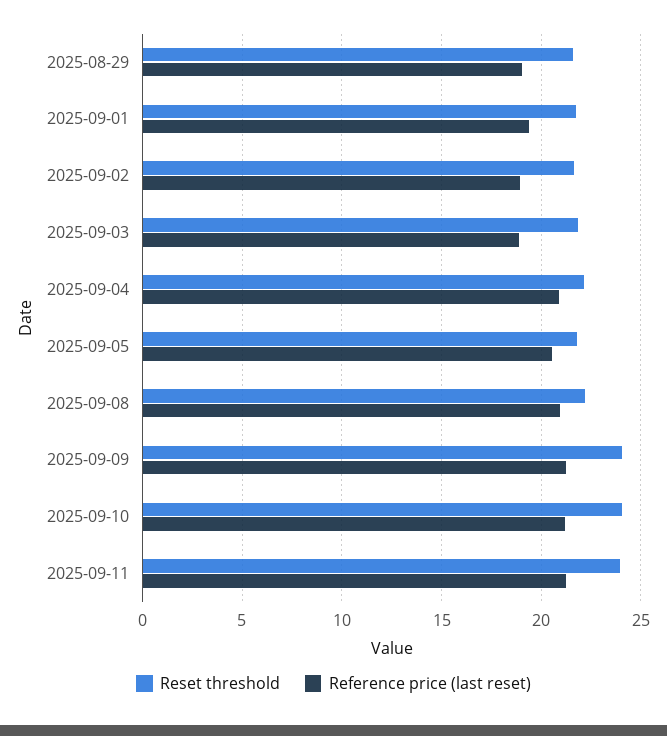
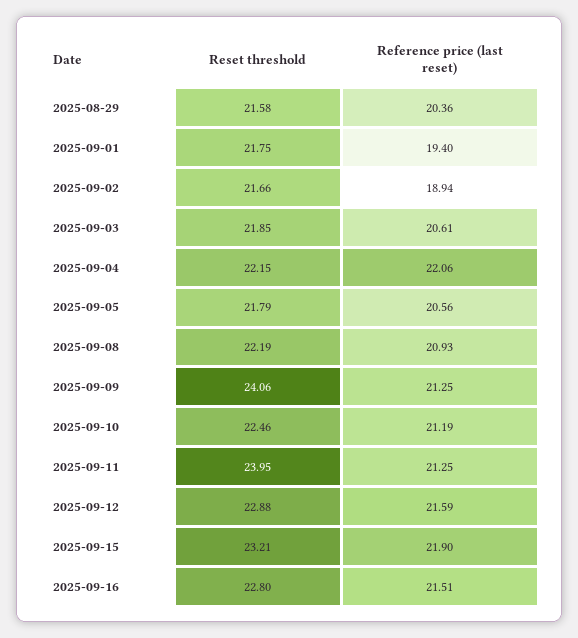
Reference price (last reset), 2025-08-29: 19 -> 20.36
Reference price (last reset), 2025-09-03: 19 -> 20.61
Reference price (last reset), 2025-09-04: 21 -> 22.06
Reset threshold, 2025-09-10: 24 -> 22.46
Reset threshold, 2025-09-12: none -> 22.88
Reference price (last reset), 2025-09-12: none -> 21.59
Reset threshold, 2025-09-15: none -> 23.21
Reference price (last reset), 2025-09-15: none -> 21.9
Reset threshold, 2025-09-16: none -> 22.8
Reference price (last reset), 2025-09-16: none -> 21.51

